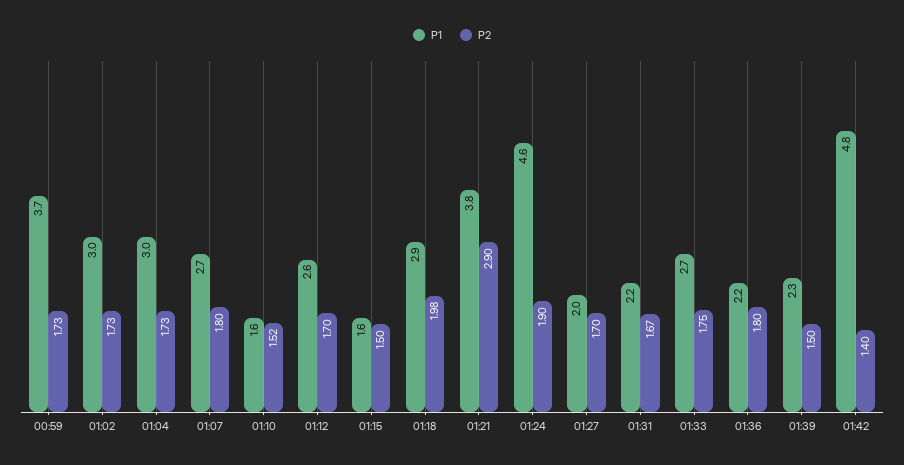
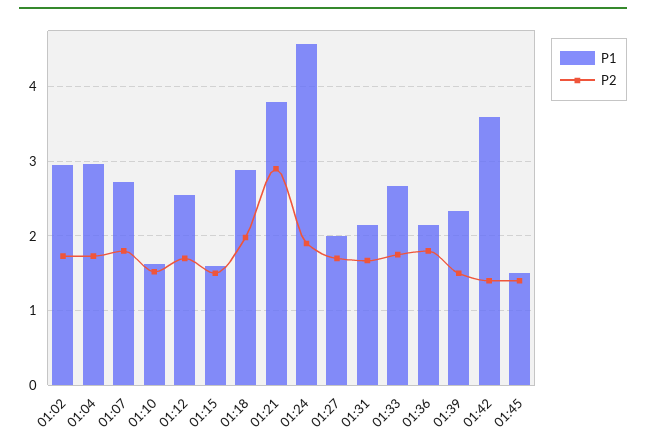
P1, 00:59: 3.7 -> none
P2, 00:59: 1.73 -> none
P1, 01:42: 4.8 -> 3.6
P1, 01:45: none -> 1.5
P2, 01:45: none -> 1.4

